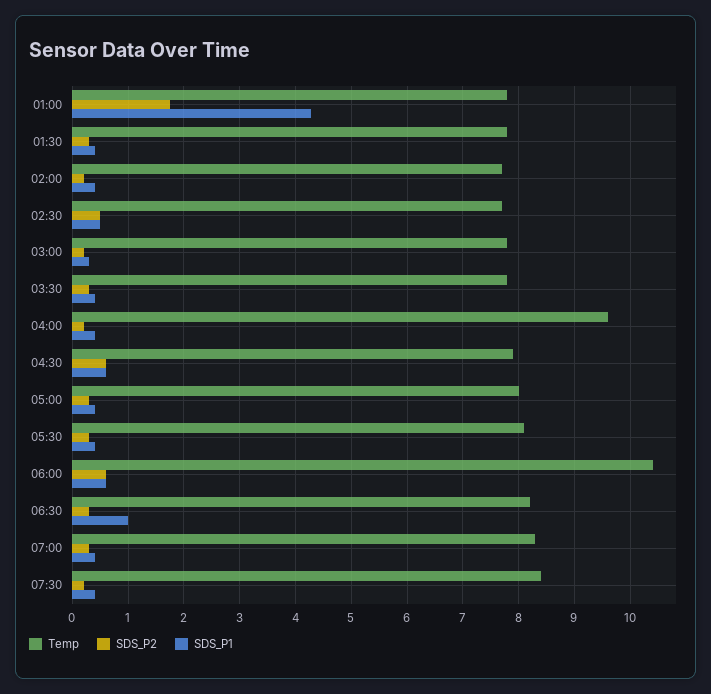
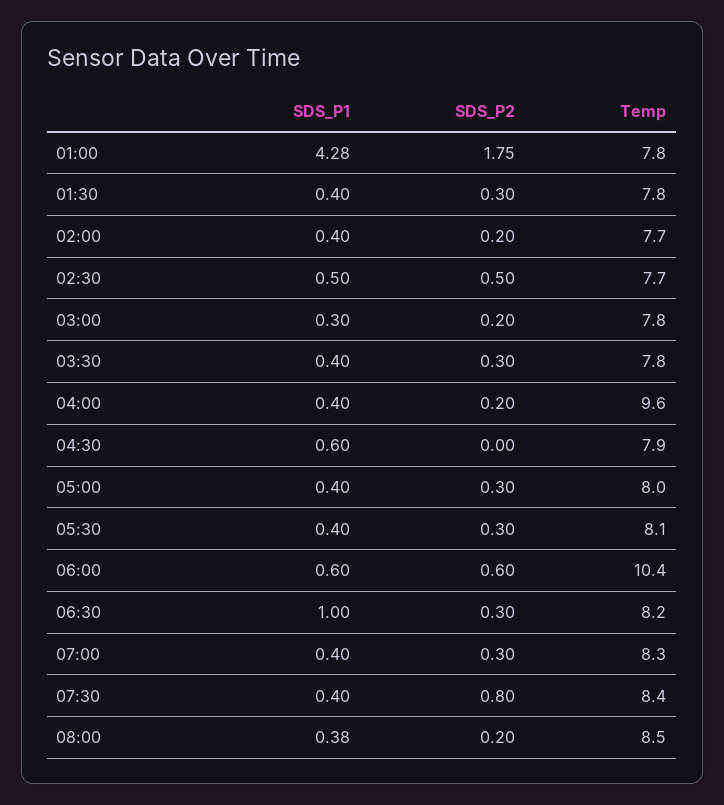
SDS_P2, 04:30: 0.6 -> 0
SDS_P2, 07:30: 0.2 -> 0.8
SDS_P1, 08:00: none -> 0.38
SDS_P2, 08:00: none -> 0.2
Temp, 08:00: none -> 8.5

